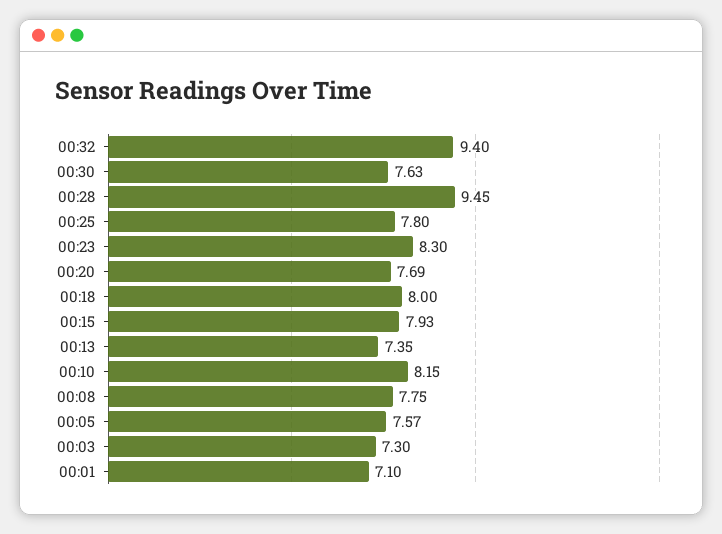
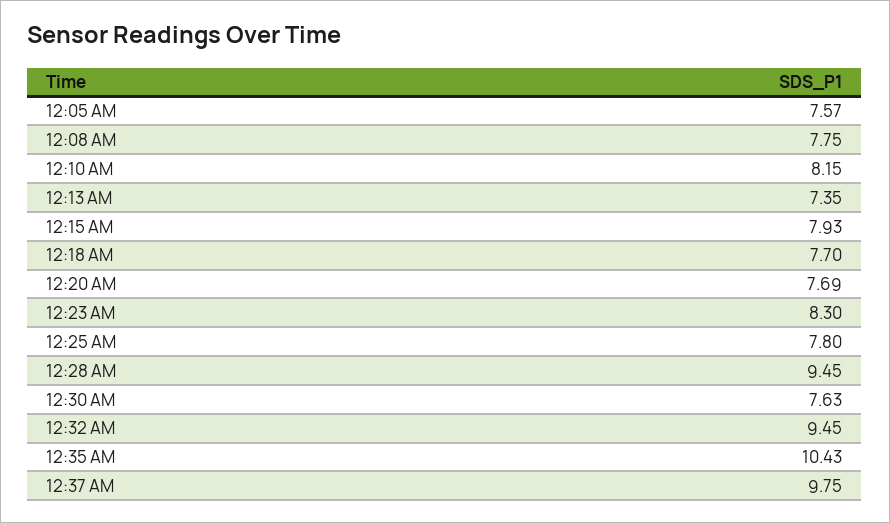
00:32: 9.4 -> 9.45
00:18: 8 -> 7.7
00:03: 7.3 -> none
00:01: 7.1 -> none
12:35 AM: none -> 10.43
12:37 AM: none -> 9.75

